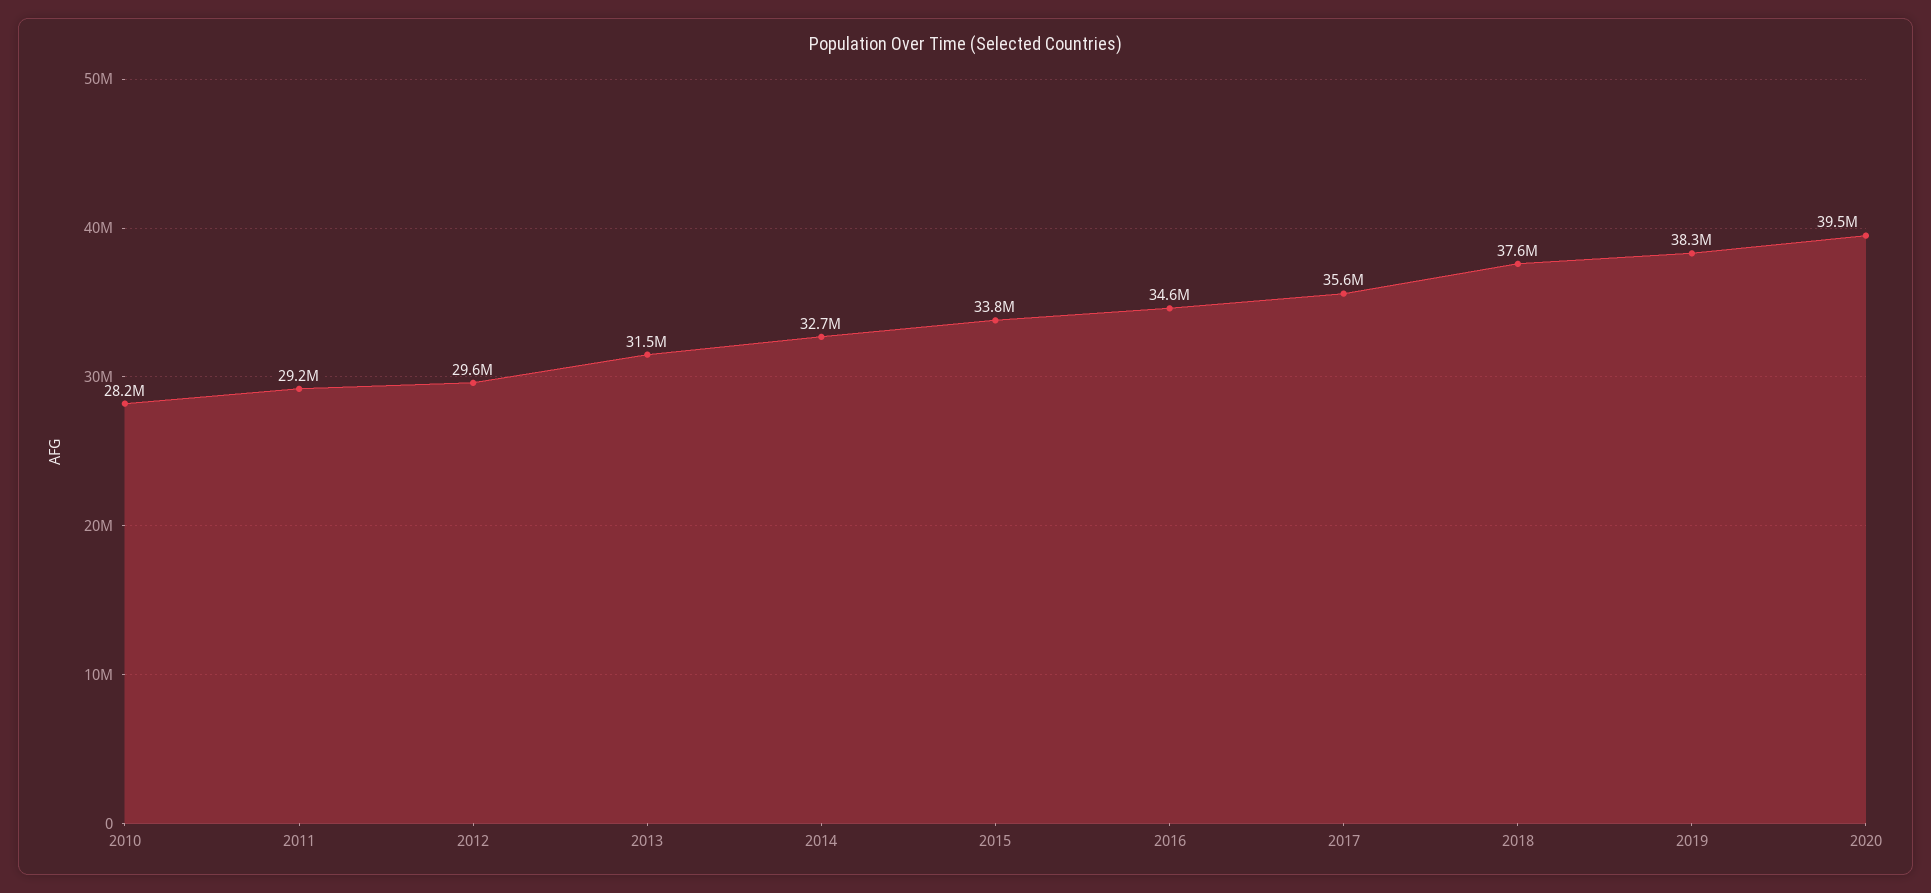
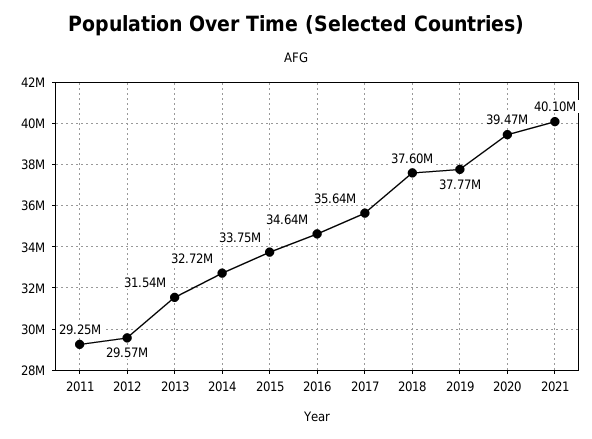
2010: 28200000 -> none
2019: 38300000 -> 37770000
2021: none -> 40100000

